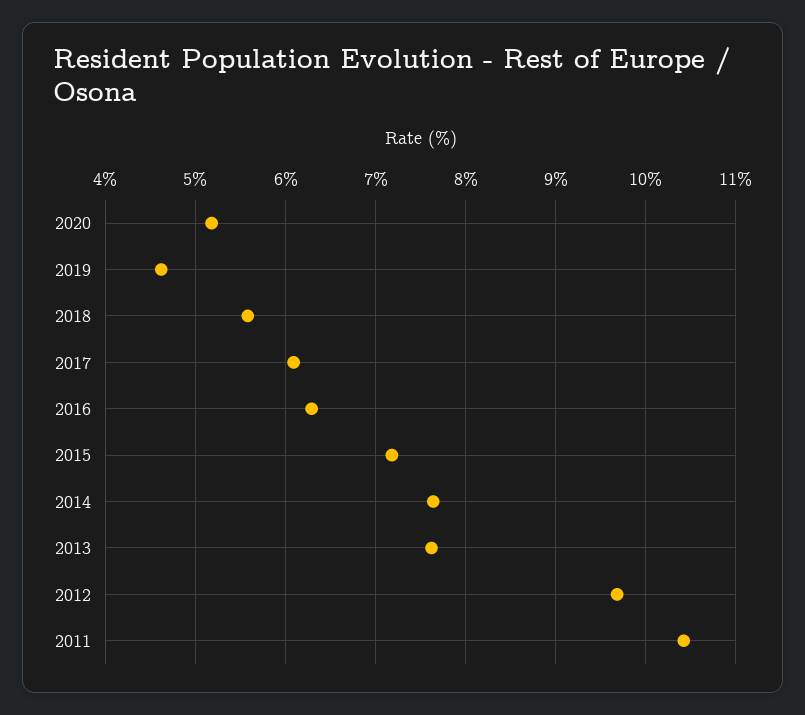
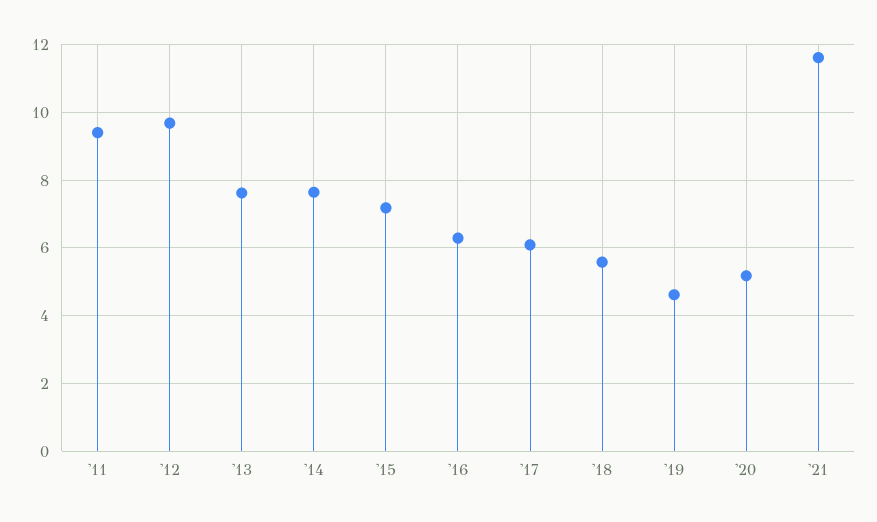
2011: 10.4 -> 9.4
'21: none -> 11.6

